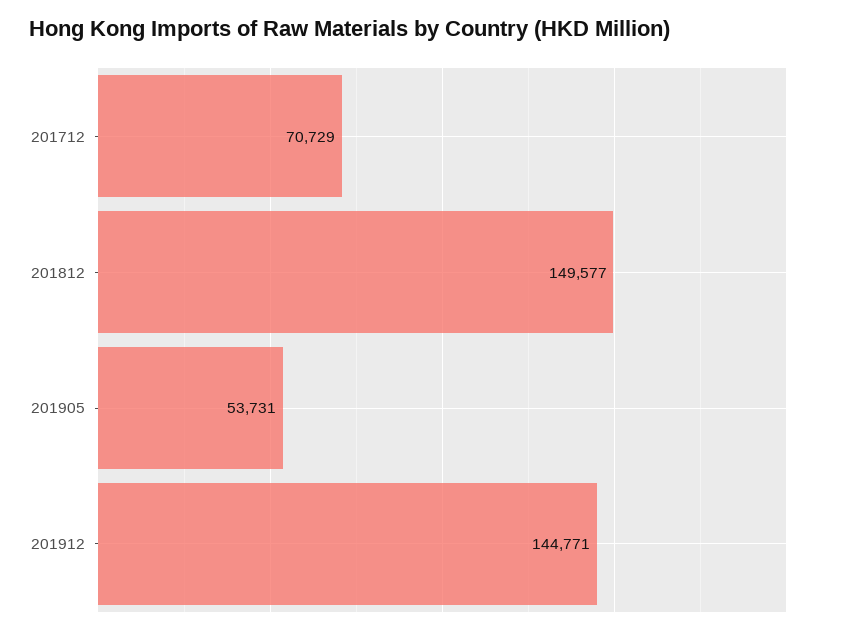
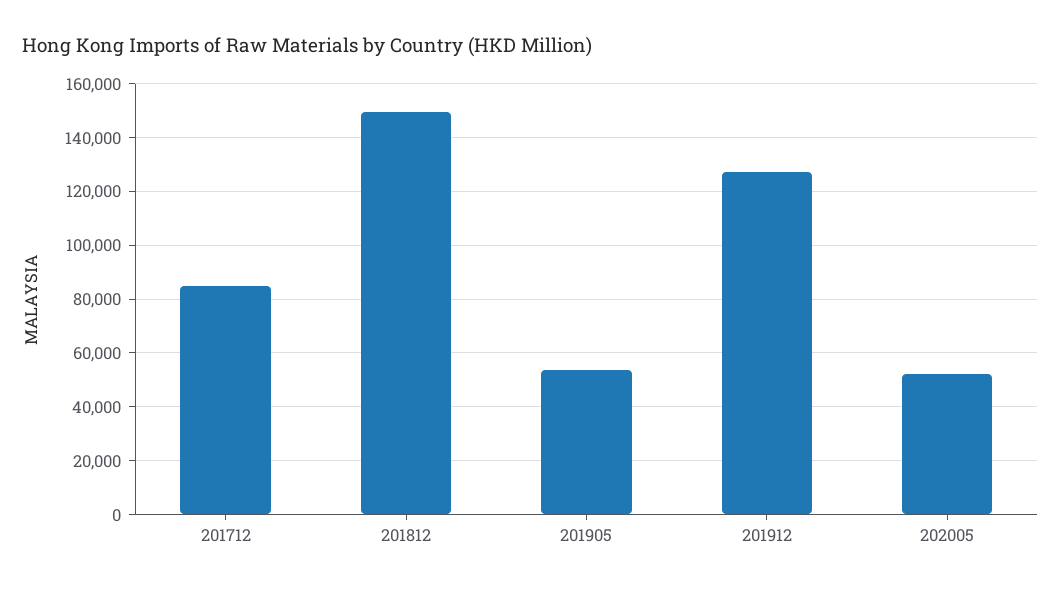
201712: 70729 -> 85000
201912: 144771 -> 127500
202005: none -> 52500

